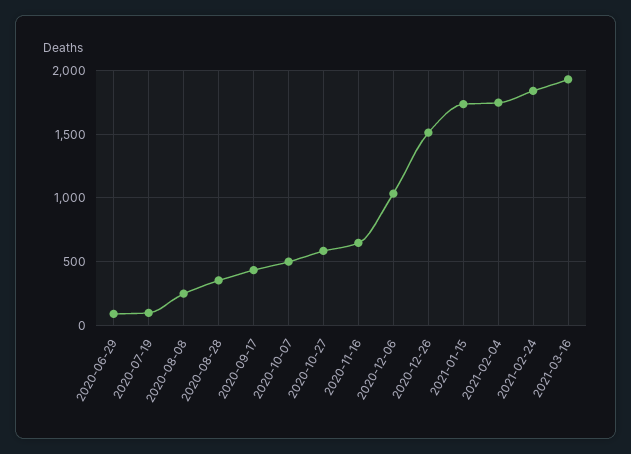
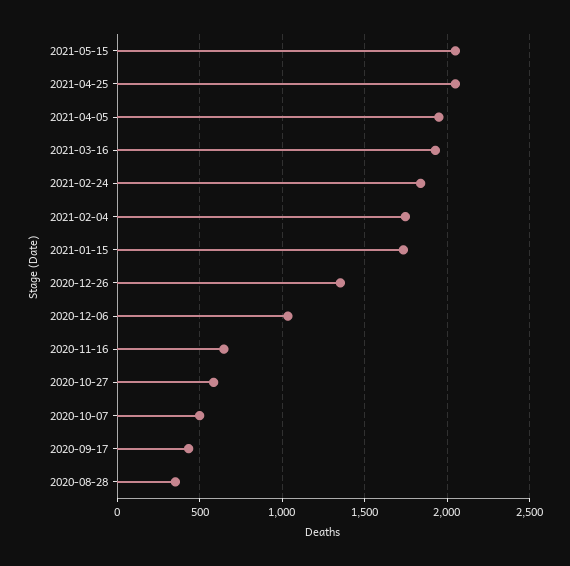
2020-06-29: 100 -> none
2020-07-19: 100 -> none
2020-08-08: 250 -> none
2020-12-26: 1500 -> 1350
2021-05-15: none -> 2050
2021-04-25: none -> 2050
2021-04-05: none -> 1950

